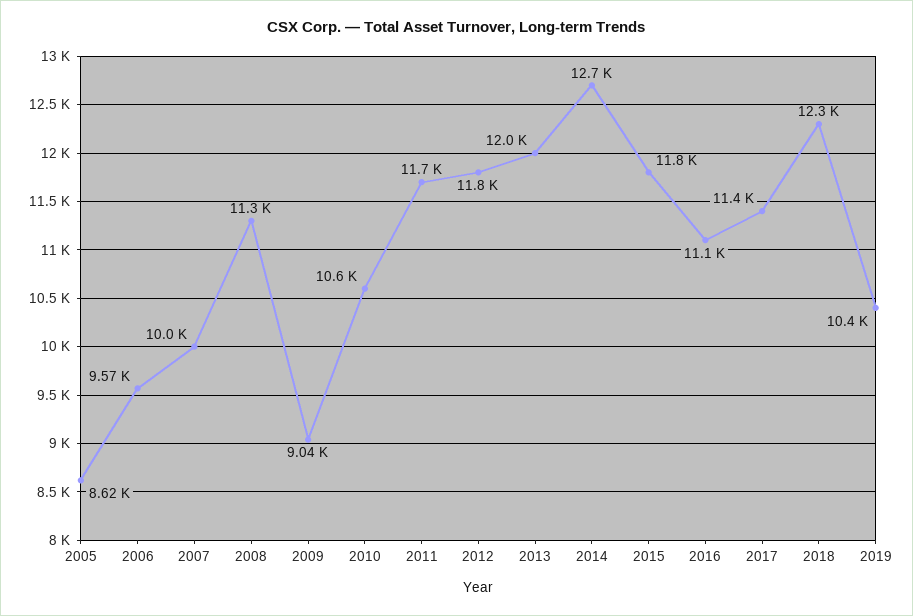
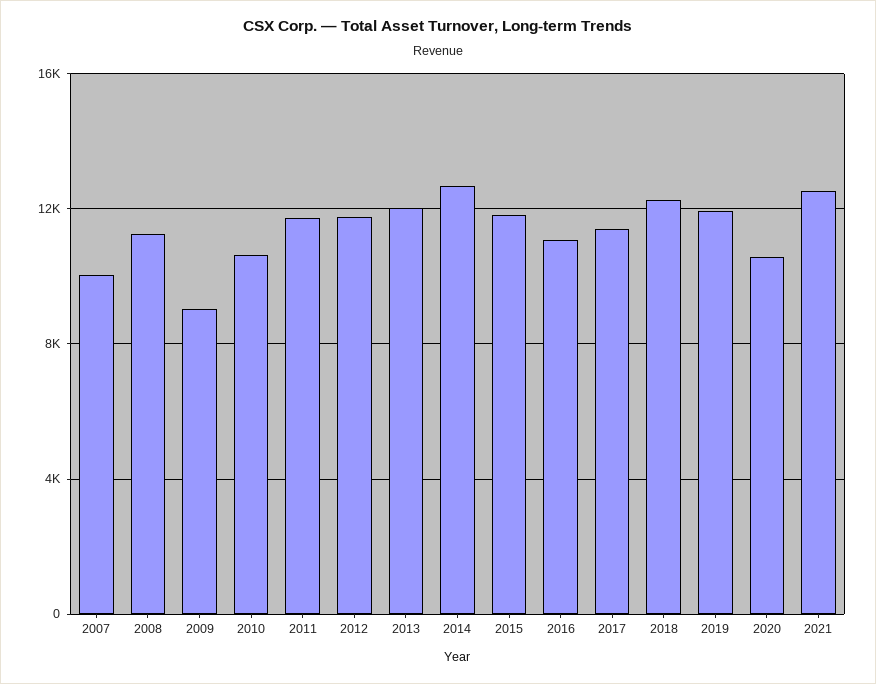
2005: 8620 -> none
2006: 9570 -> none
2019: 10400 -> 12000
2020: none -> 10500
2021: none -> 12500

